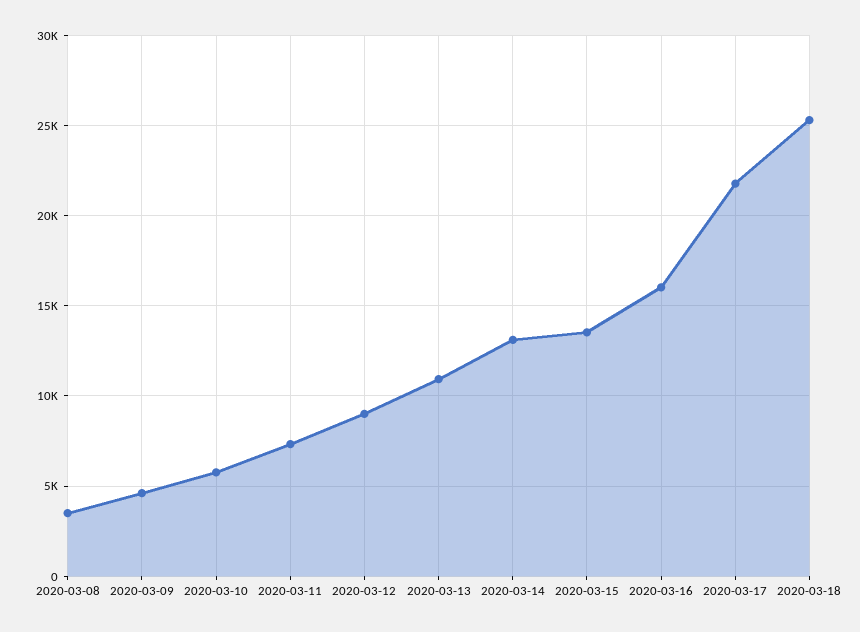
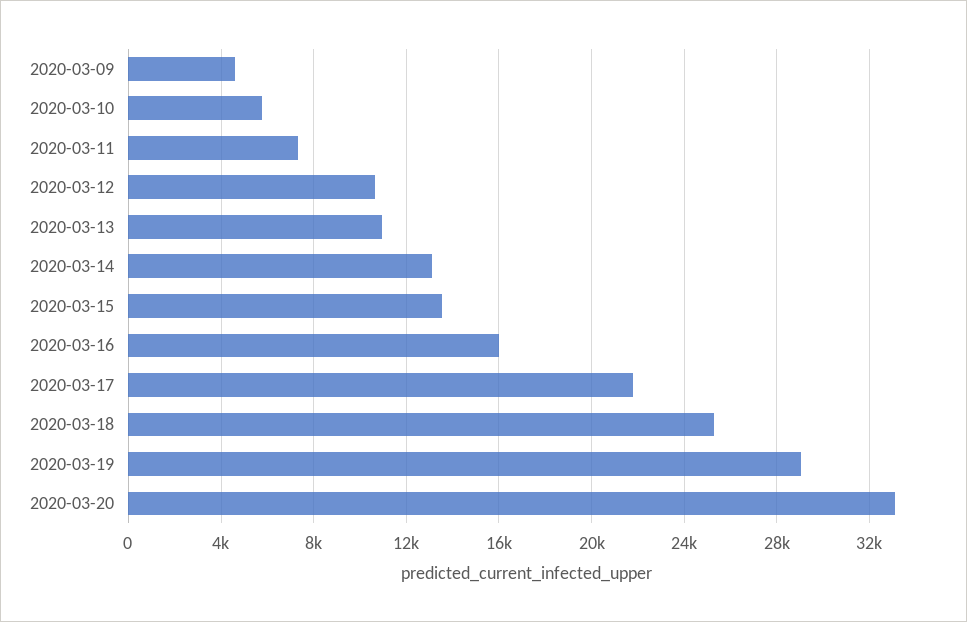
2020-03-08: 3500 -> none
2020-03-12: 9000 -> 10500
2020-03-19: none -> 29000
2020-03-20: none -> 33000

